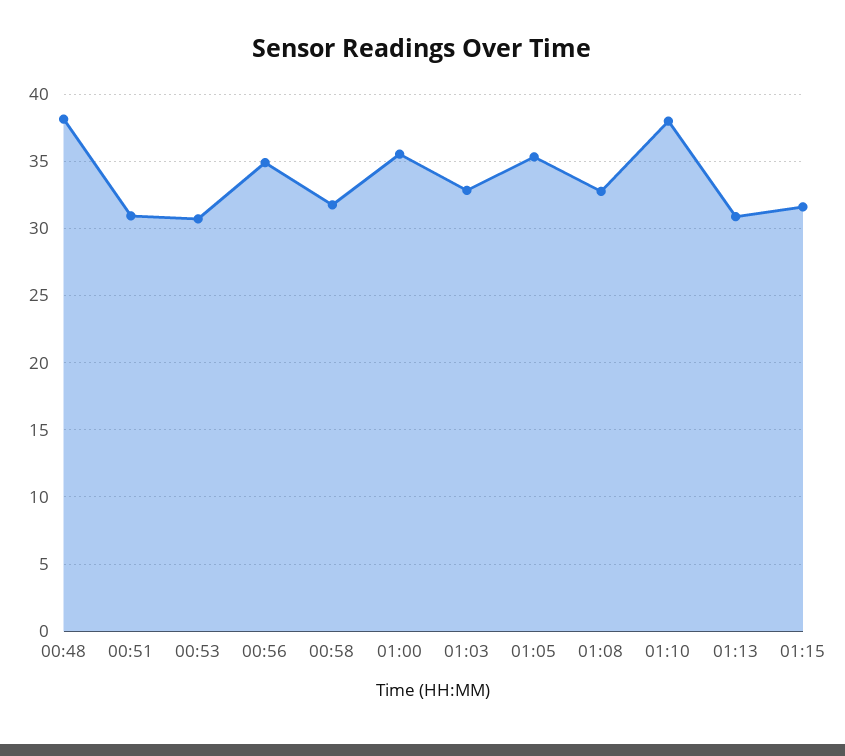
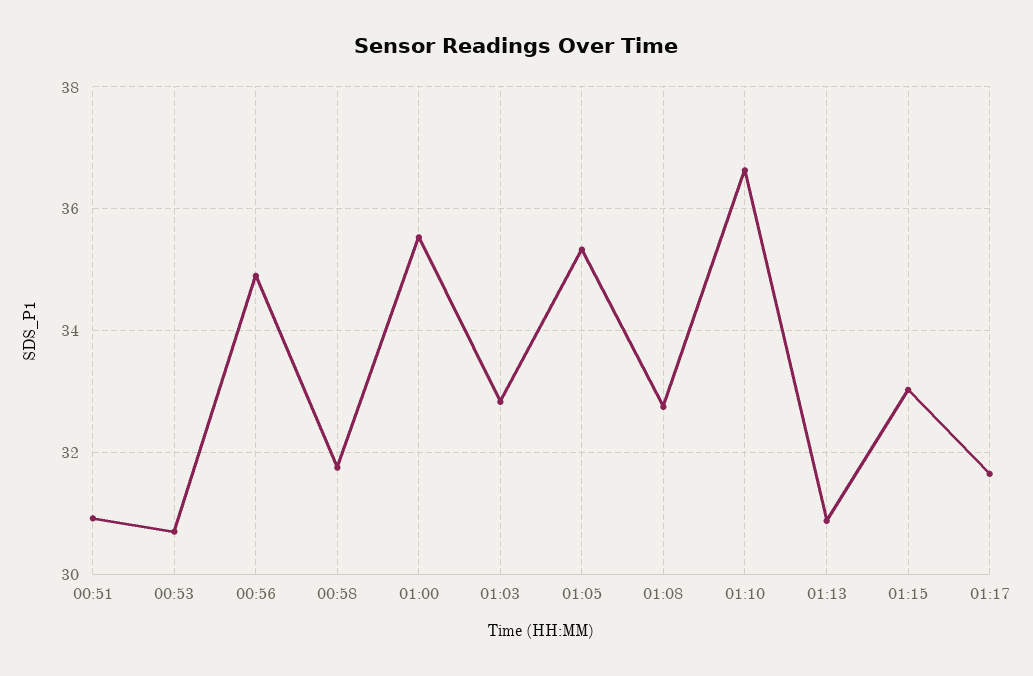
00:48: 38 -> none
01:10: 38 -> 36.6
01:15: 31.5 -> 33
01:17: none -> 31.6

